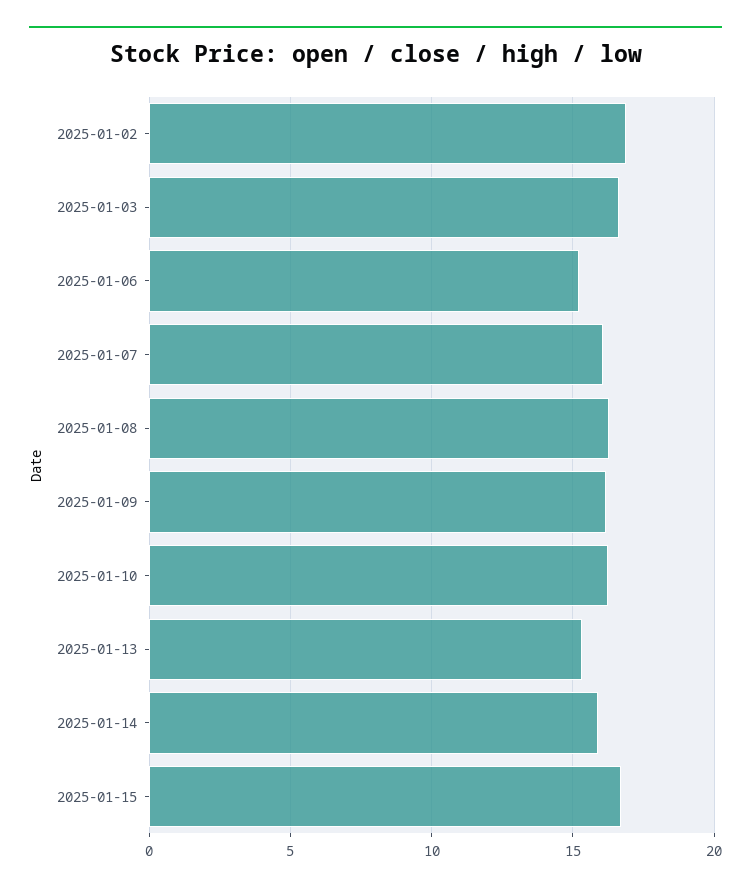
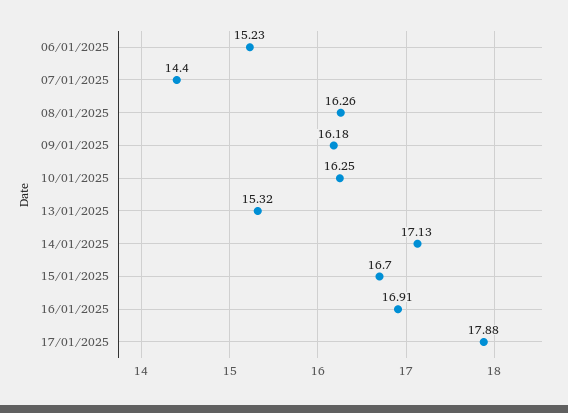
2025-01-02: 17 -> none
2025-01-03: 16.5 -> none
2025-01-07: 16 -> 14.4
2025-01-14: 16 -> 17.13
16/01/2025: none -> 16.91
17/01/2025: none -> 17.88

